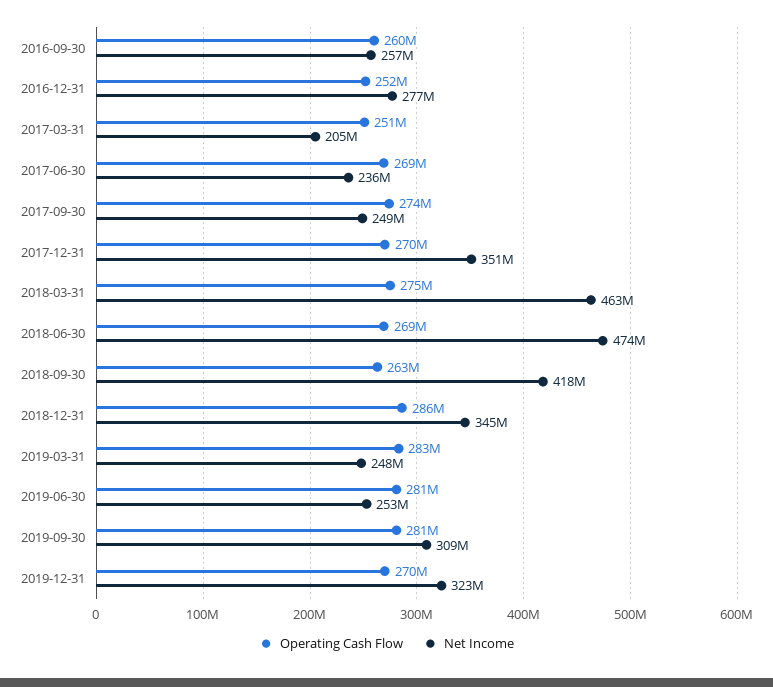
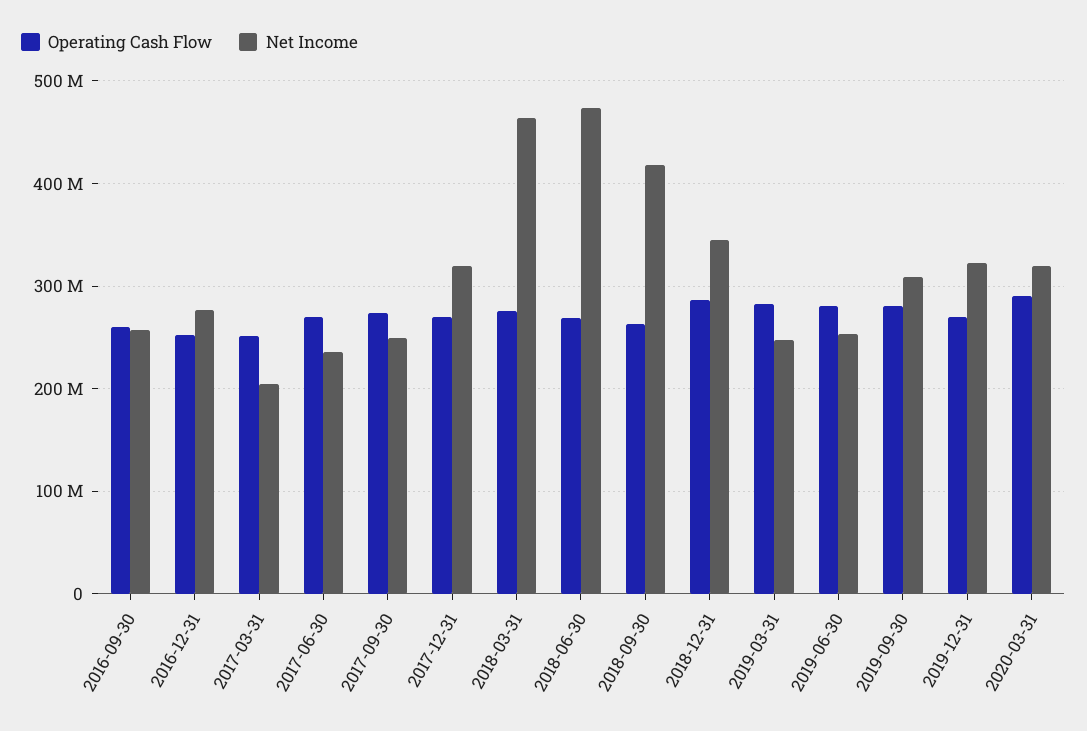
Net Income, 2017-12-31: 351000000 -> 320000000
Operating Cash Flow, 2020-03-31: none -> 290000000
Net Income, 2020-03-31: none -> 320000000

